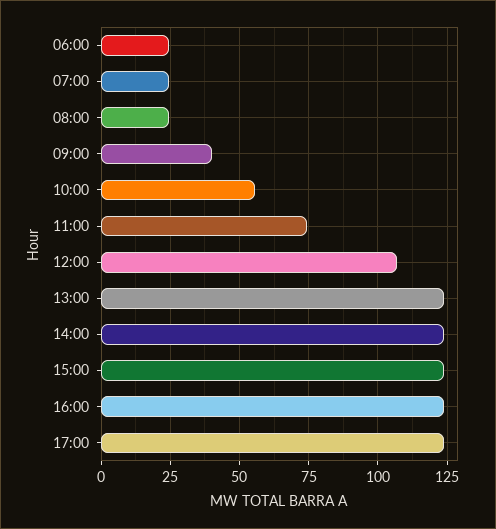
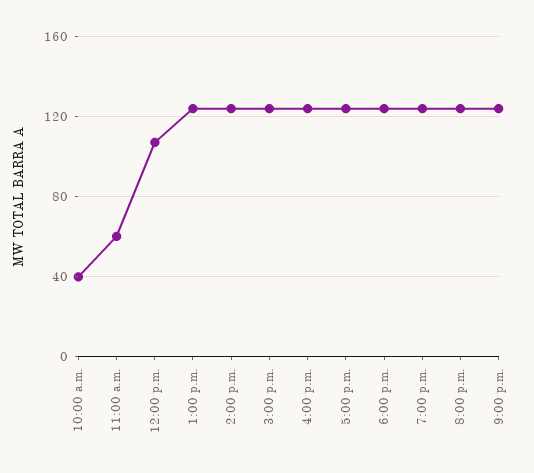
06:00: 25 -> none
07:00: 25 -> none
08:00: 25 -> none
09:00: 40 -> none
10:00: 55 -> 40
11:00: 75 -> 60
6:00 p.m.: none -> 125
7:00 p.m.: none -> 125
8:00 p.m.: none -> 125
9:00 p.m.: none -> 125

